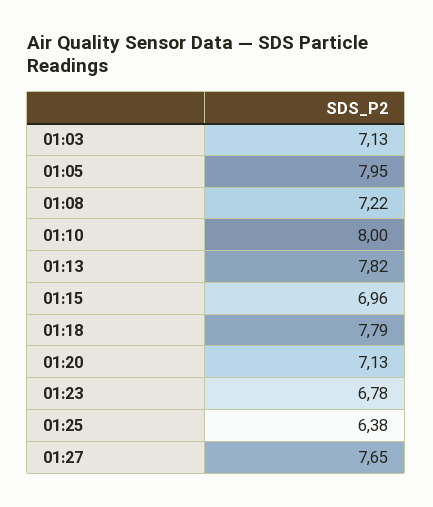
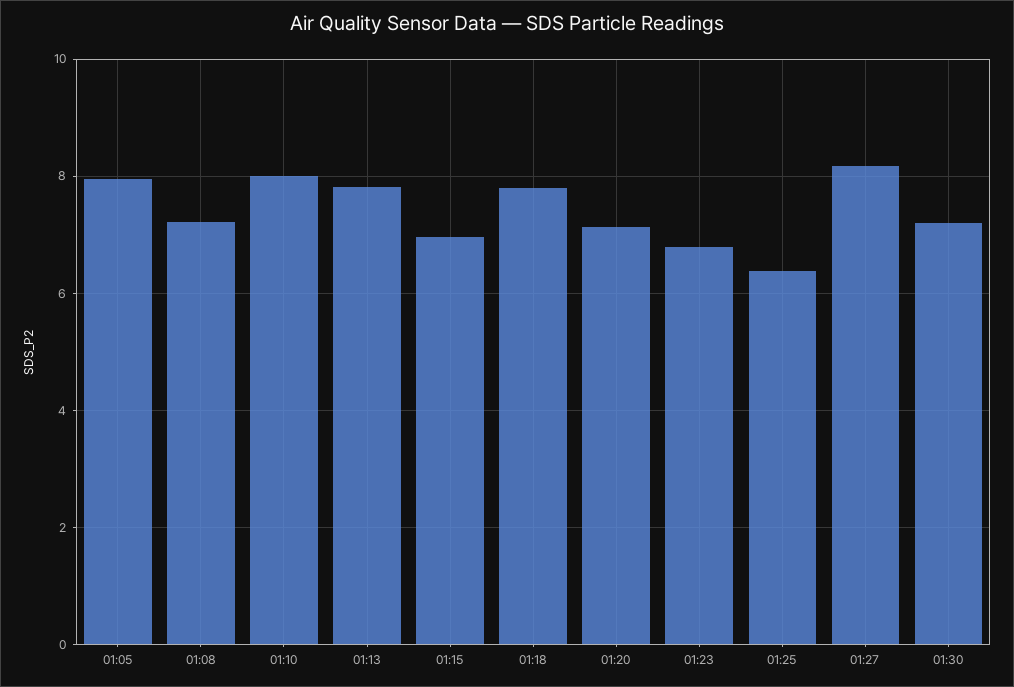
01:03: 7.13 -> none
01:27: 7.65 -> 8.2
01:30: none -> 7.2

